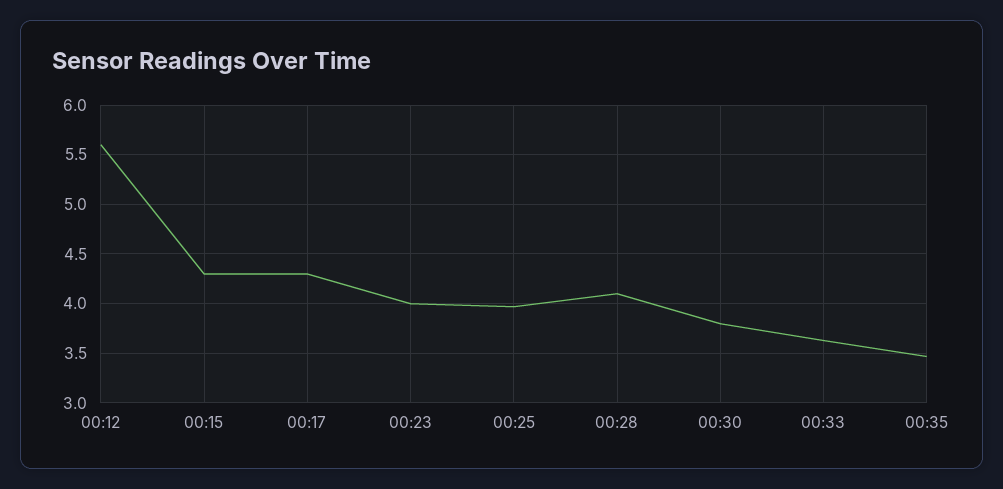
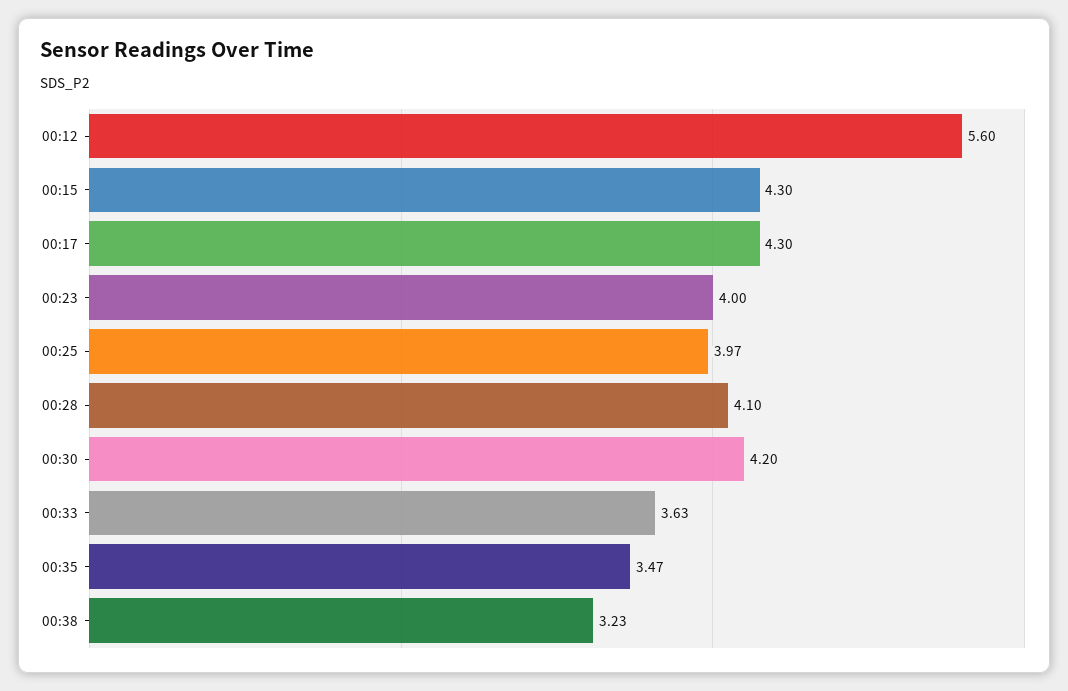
00:30: 3.8 -> 4.2
00:38: none -> 3.23

